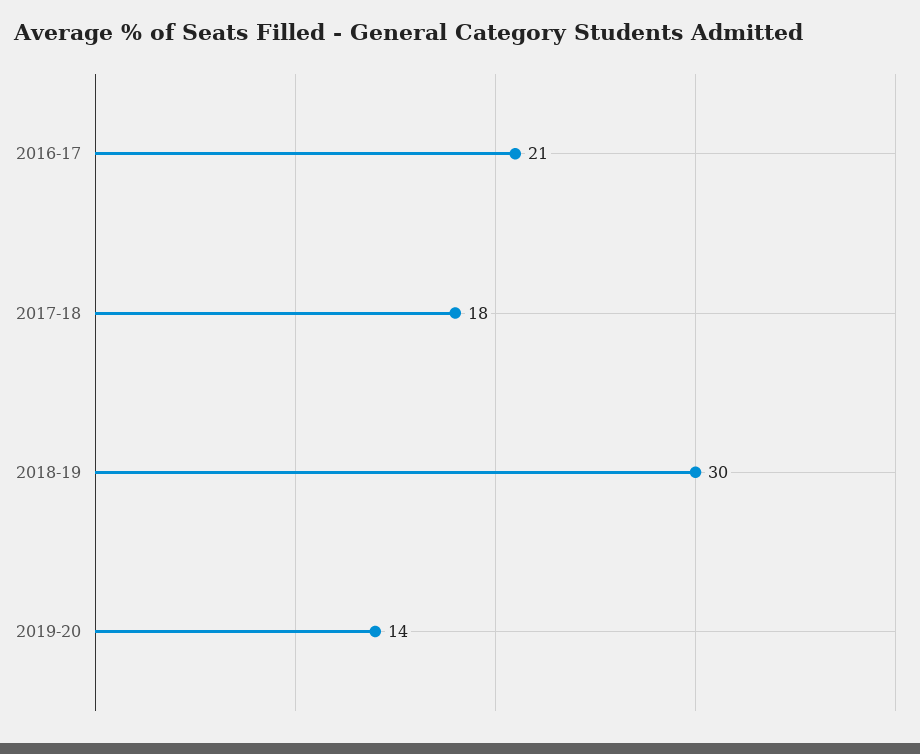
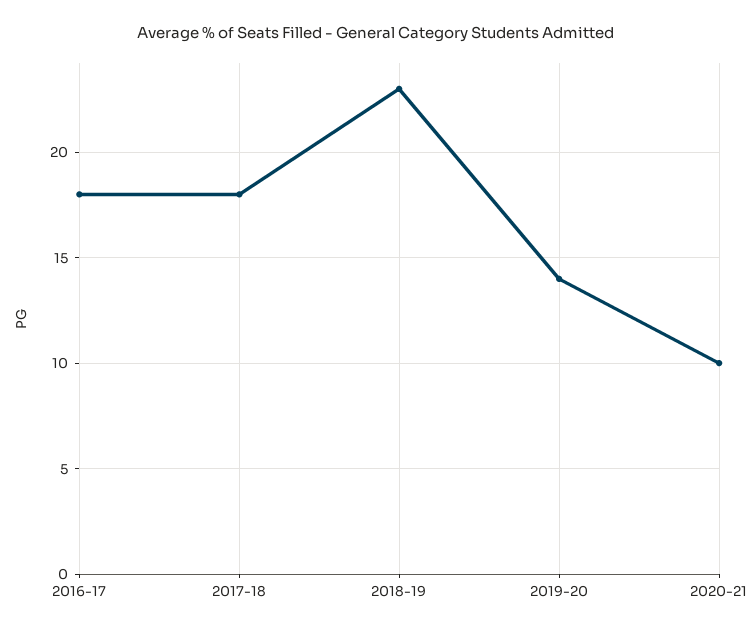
2016-17: 21 -> 18
2018-19: 30 -> 23
2020-21: none -> 10

